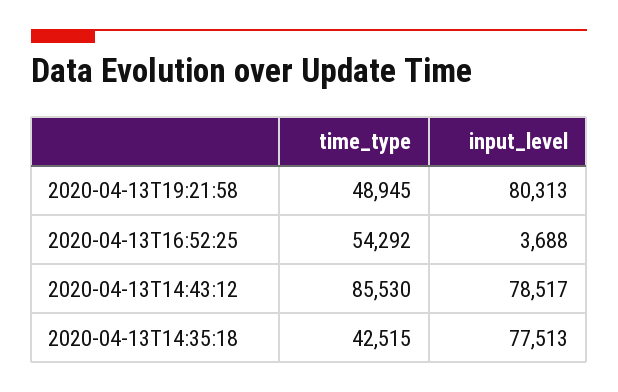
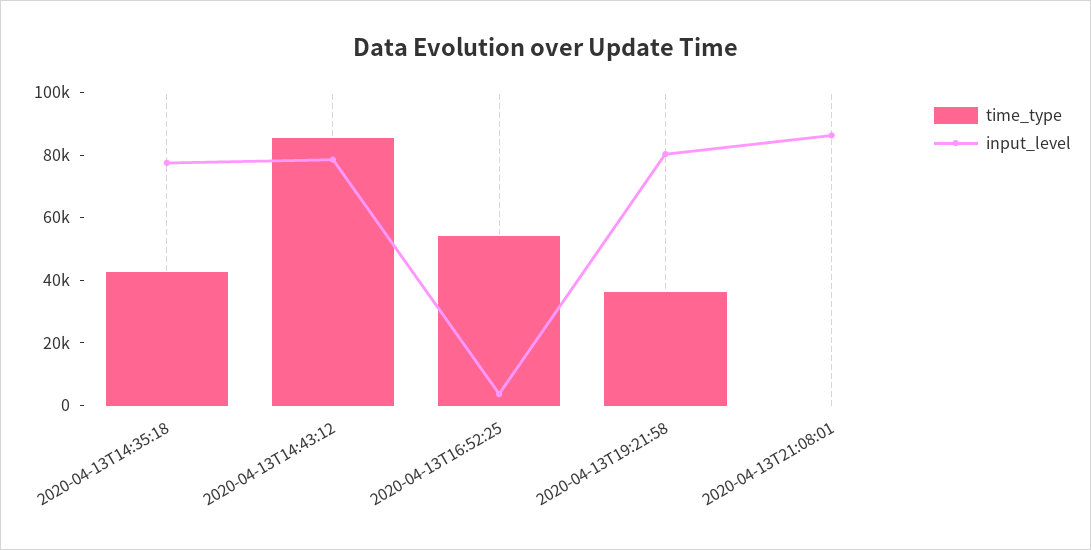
time_type, 2020-04-13T19:21:58: 48945 -> 35000
time_type, 2020-04-13T21:08:01: none -> 0
input_level, 2020-04-13T21:08:01: none -> 85000

